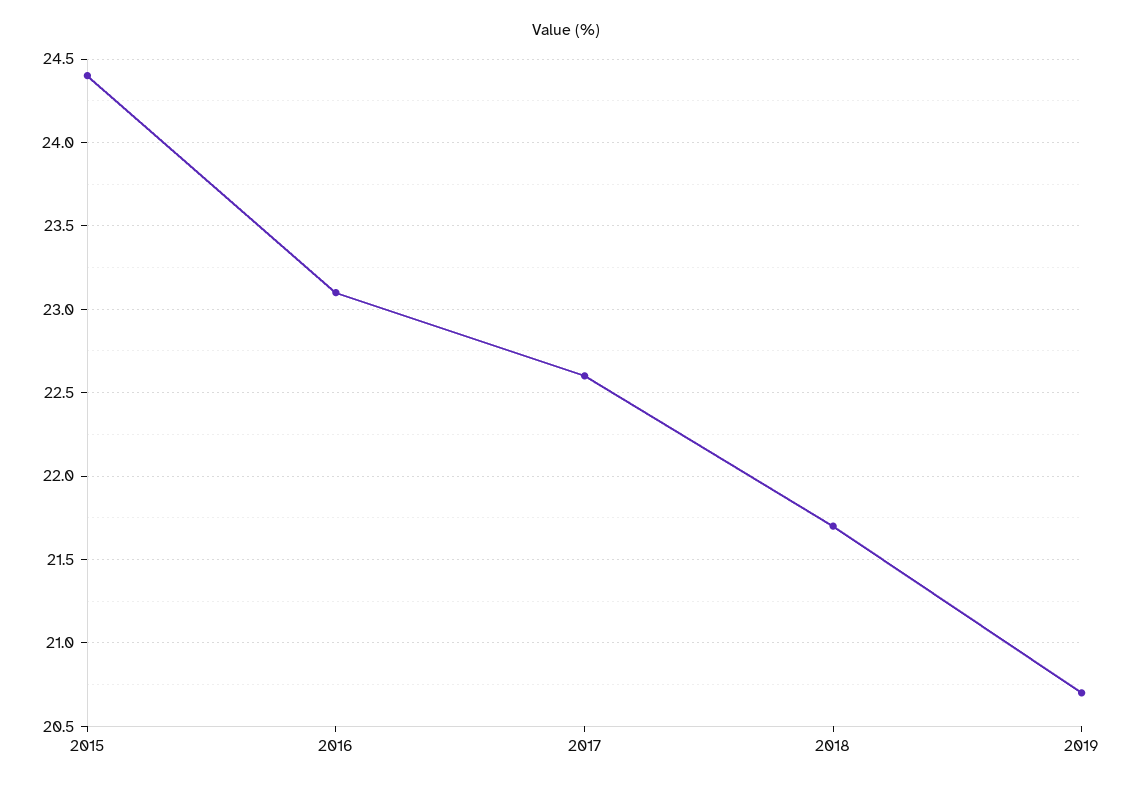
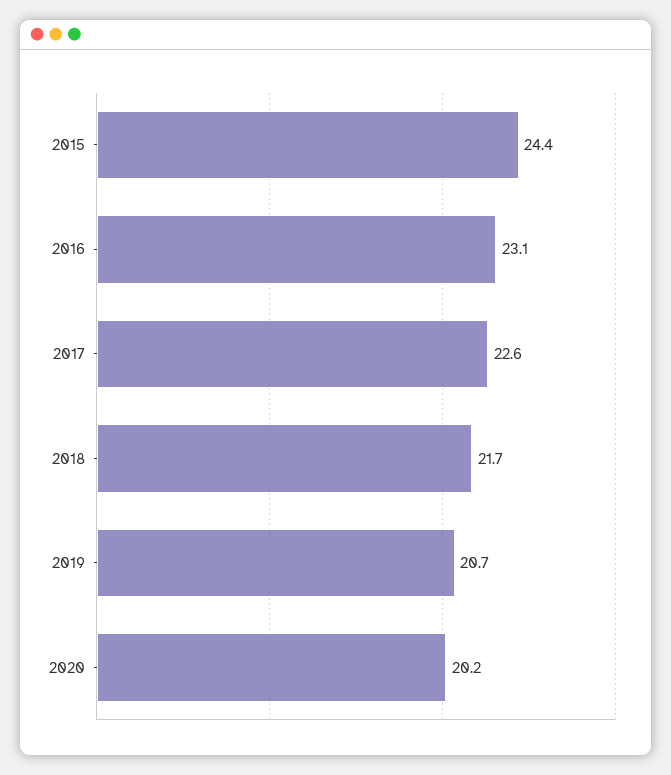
2020: none -> 20.2

